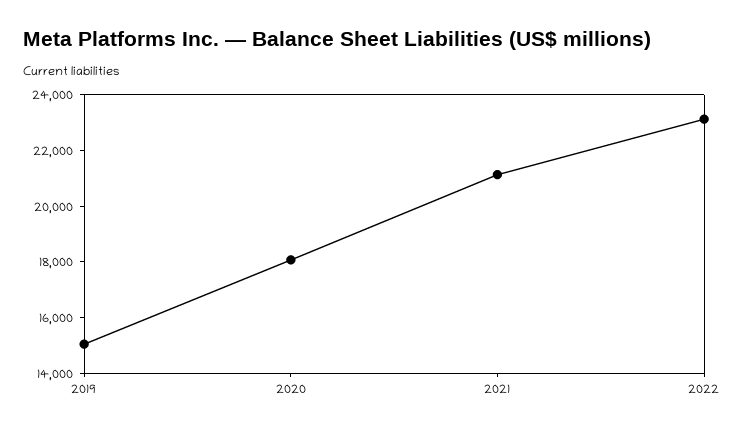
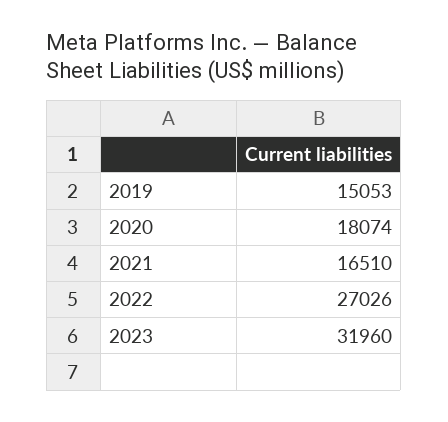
2021: 21000 -> 16510
2022: 23000 -> 27026
2023: none -> 31960

